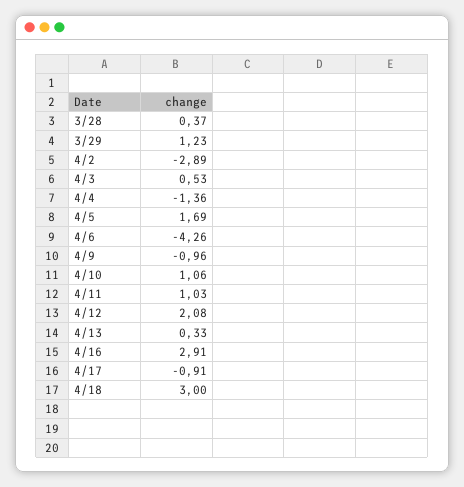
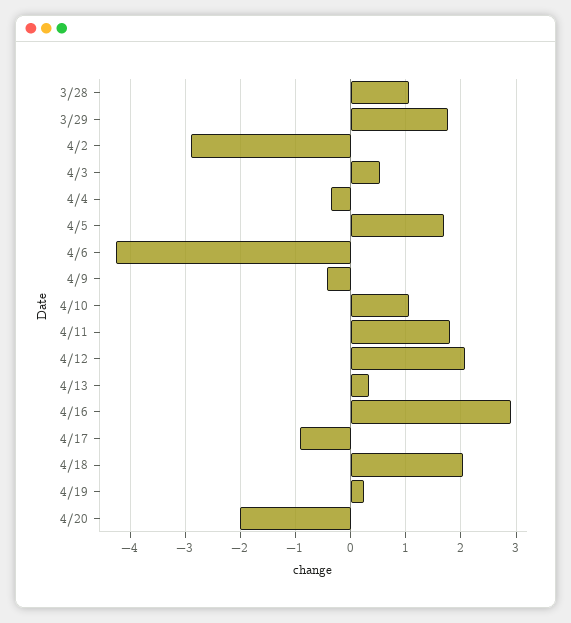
3/28: 0.37 -> 1
3/29: 1.23 -> 1.8
4/4: -1.36 -> -0.4
4/9: -0.96 -> -0.4
4/11: 1.03 -> 1.8
4/18: 3 -> 2
4/19: none -> 0.2
4/20: none -> -2

